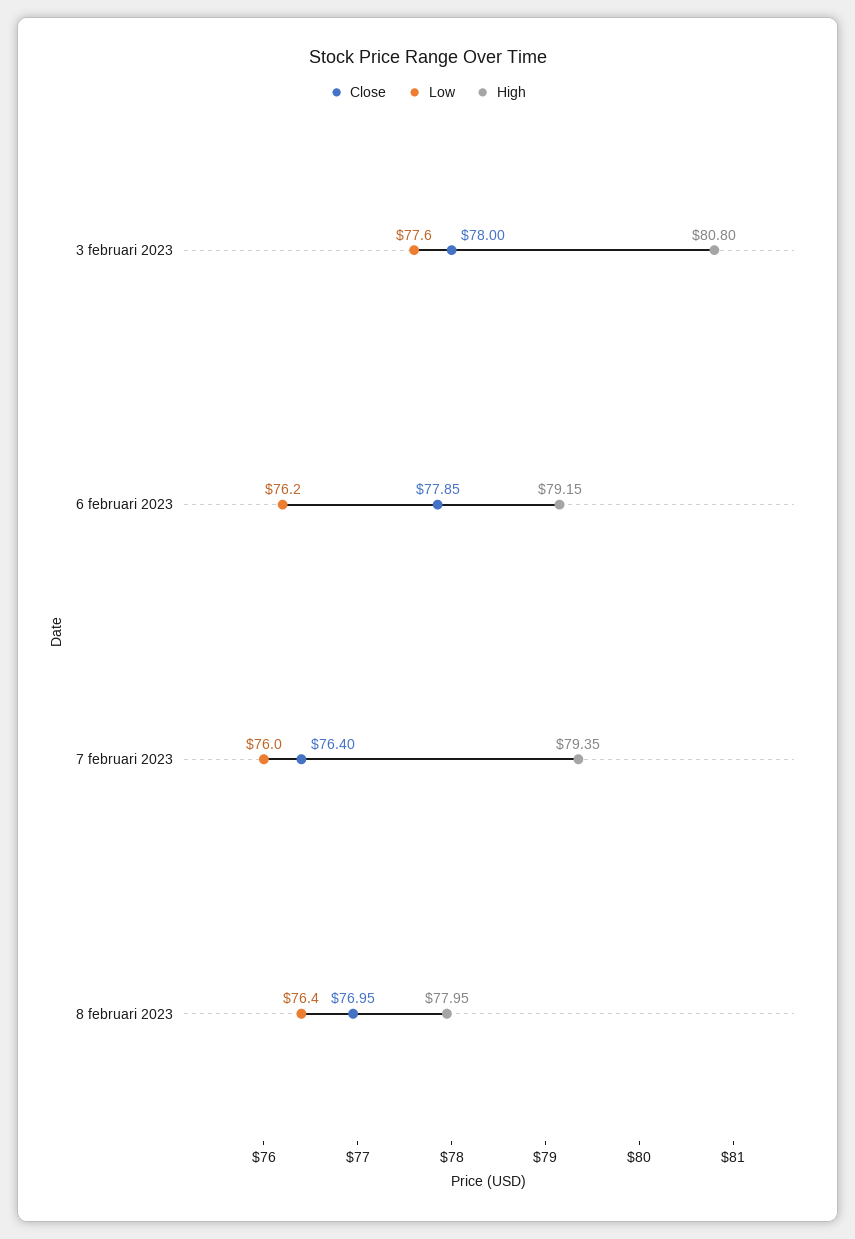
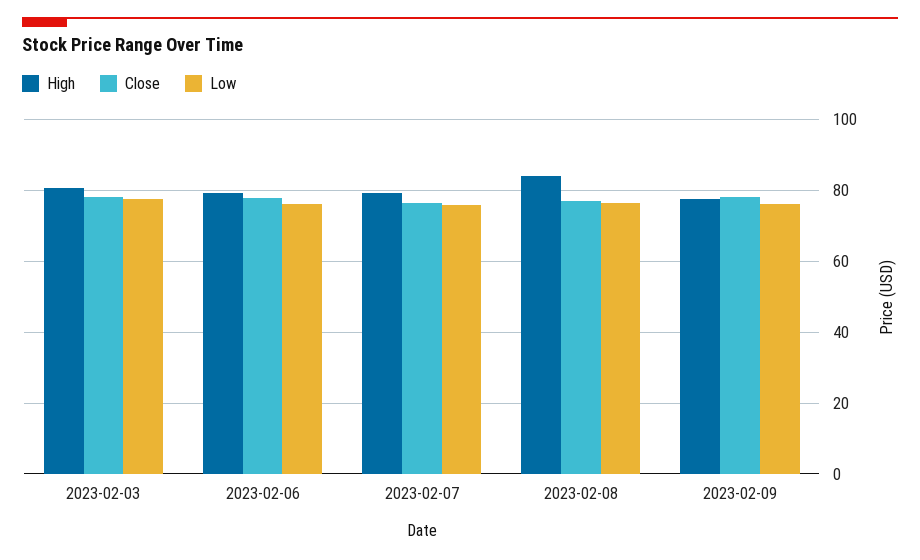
High, 8 februari 2023: 77.95 -> 84
High, 2023-02-09: none -> 78
Close, 2023-02-09: none -> 78
Low, 2023-02-09: none -> 76

